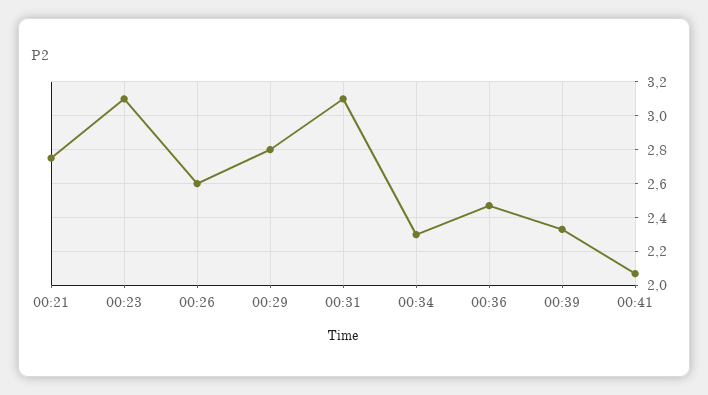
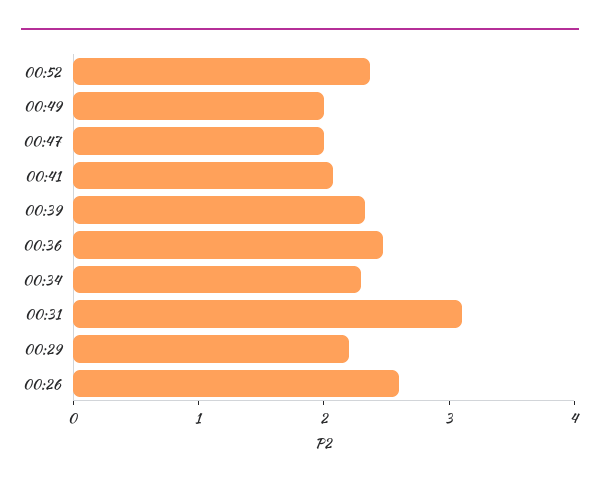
00:21: 2.75 -> none
00:23: 3.1 -> none
00:29: 2.8 -> 2.2
00:52: none -> 2.4
00:49: none -> 2
00:47: none -> 2

